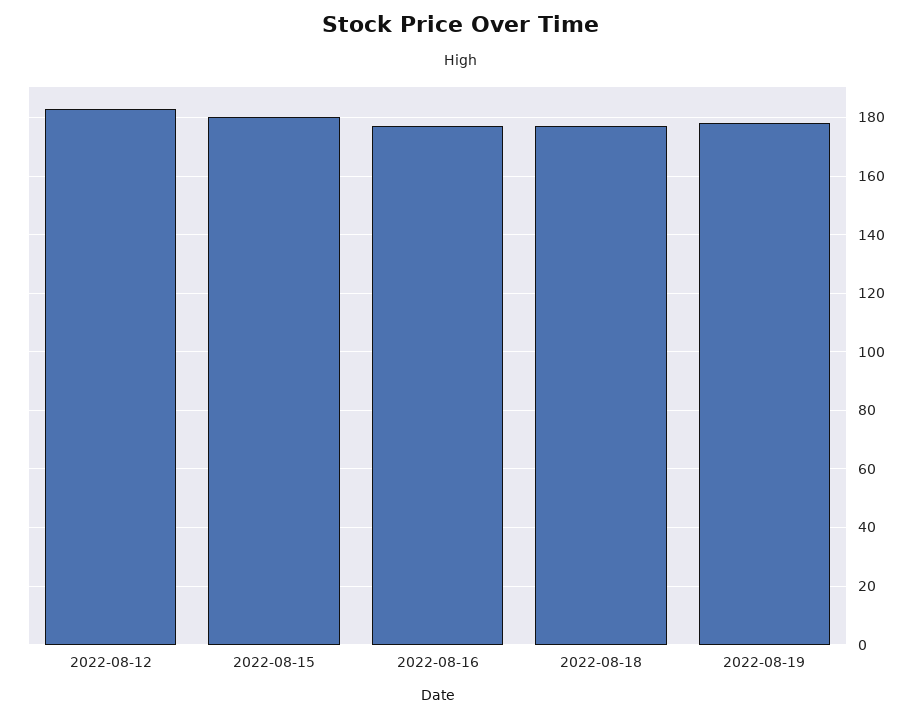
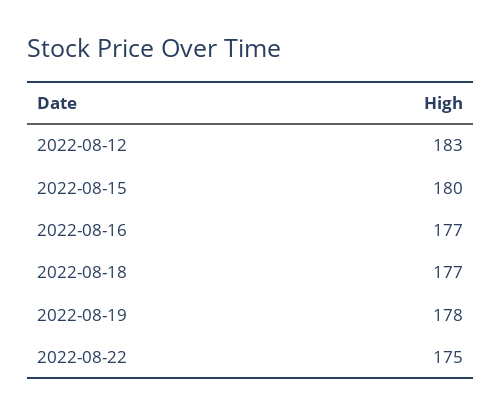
2022-08-22: none -> 175

